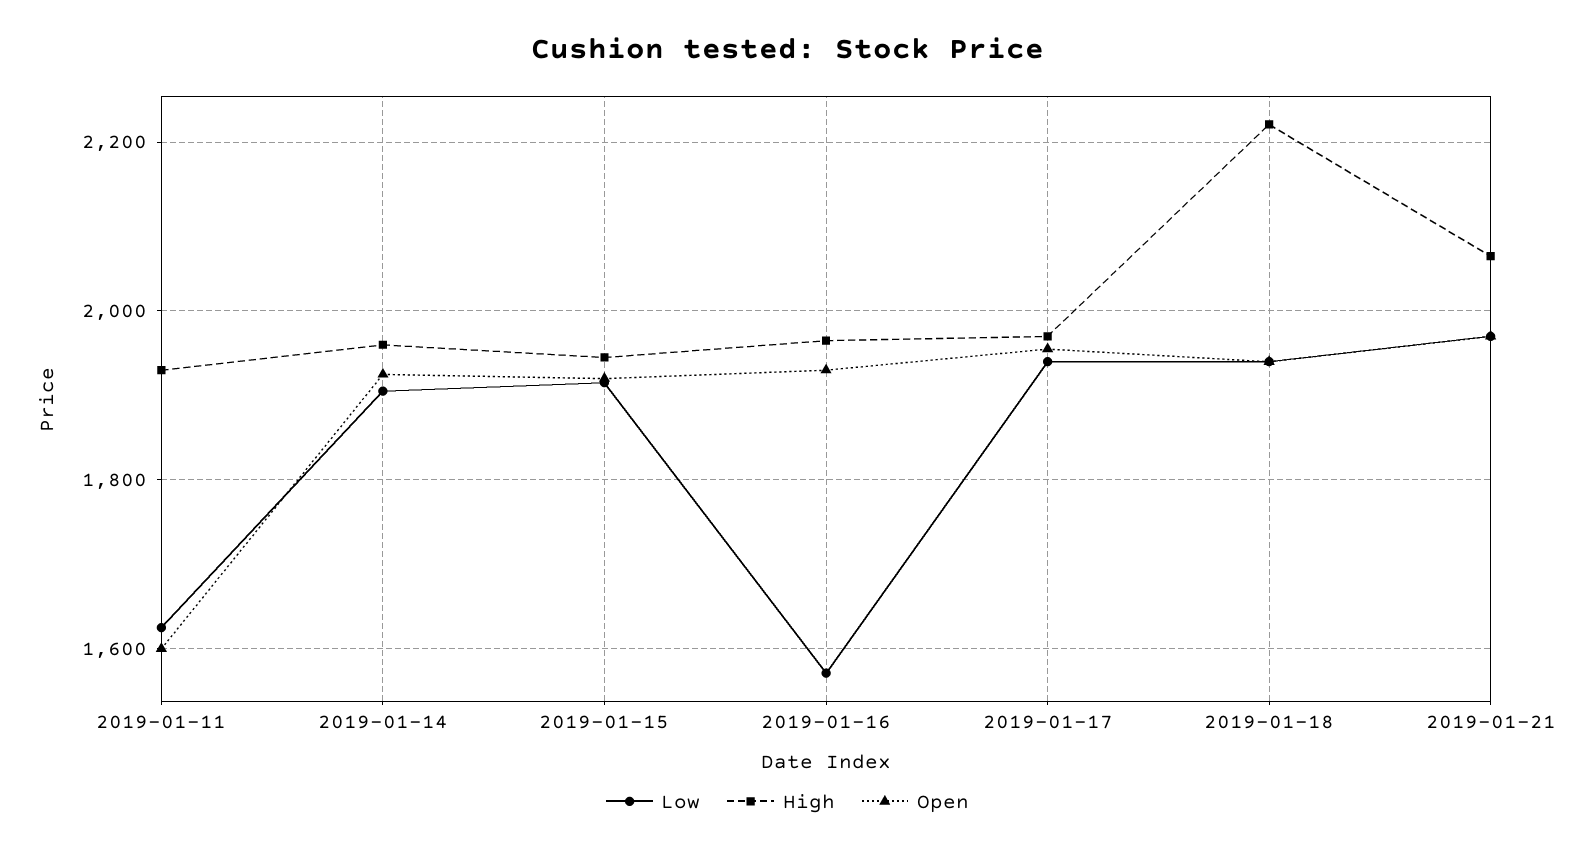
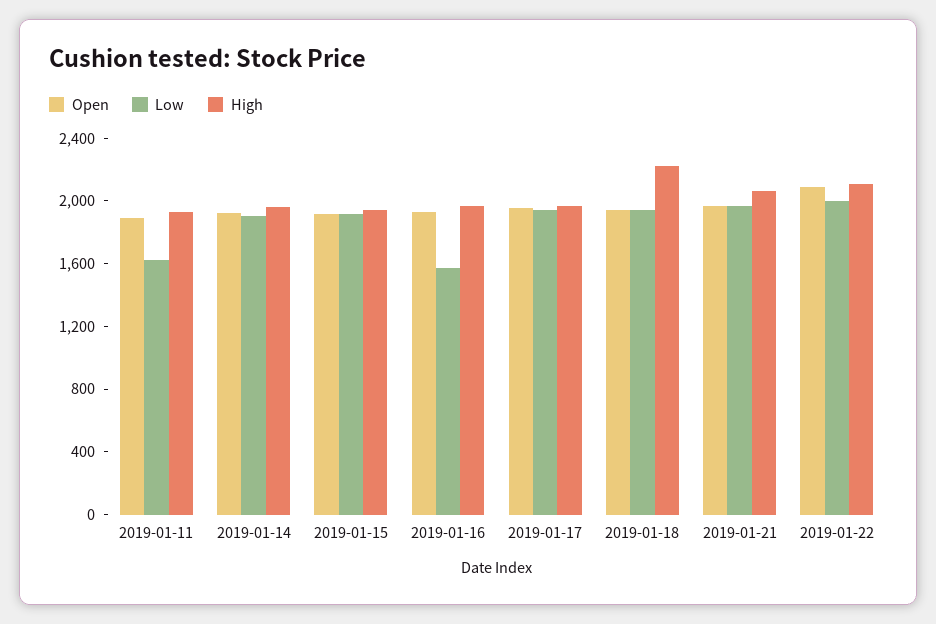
Open, 2019-01-11: 1600 -> 1900
Open, 2019-01-22: none -> 2100
Low, 2019-01-22: none -> 2000
High, 2019-01-22: none -> 2100

